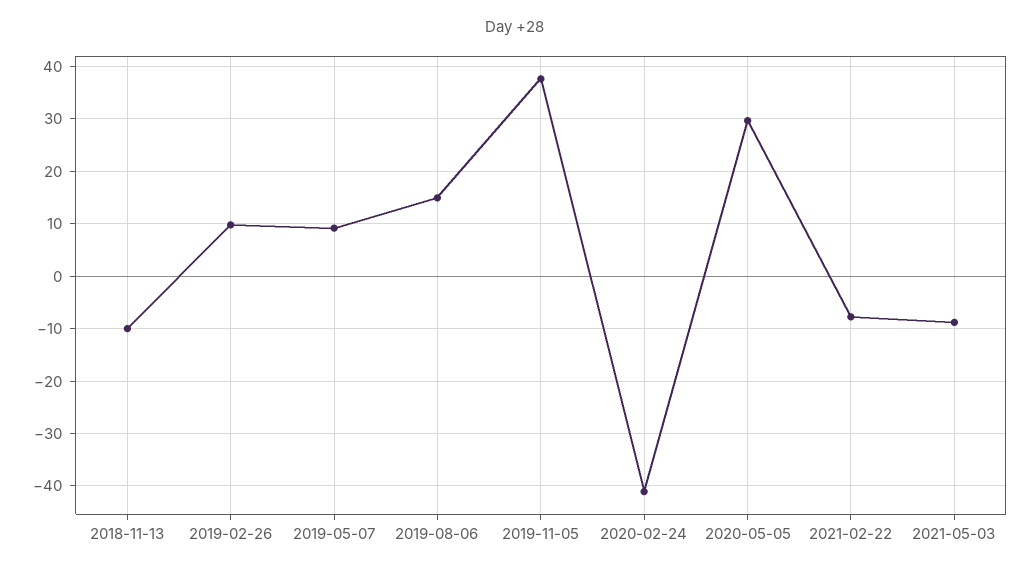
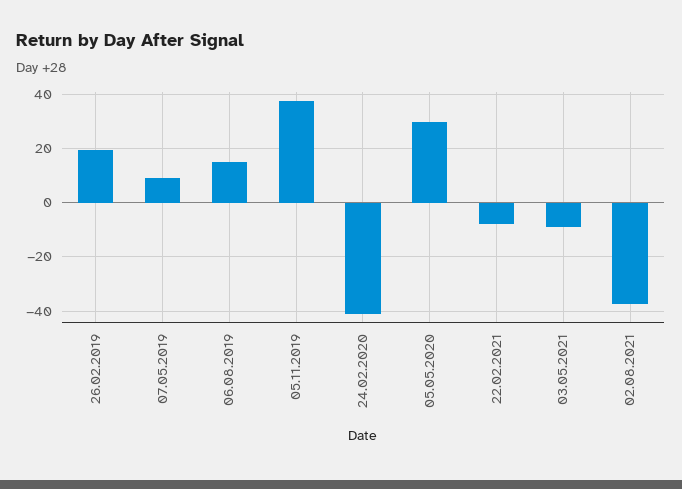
2018-11-13: -10 -> none
2019-02-26: 10 -> 20
02.08.2021: none -> -37.5

